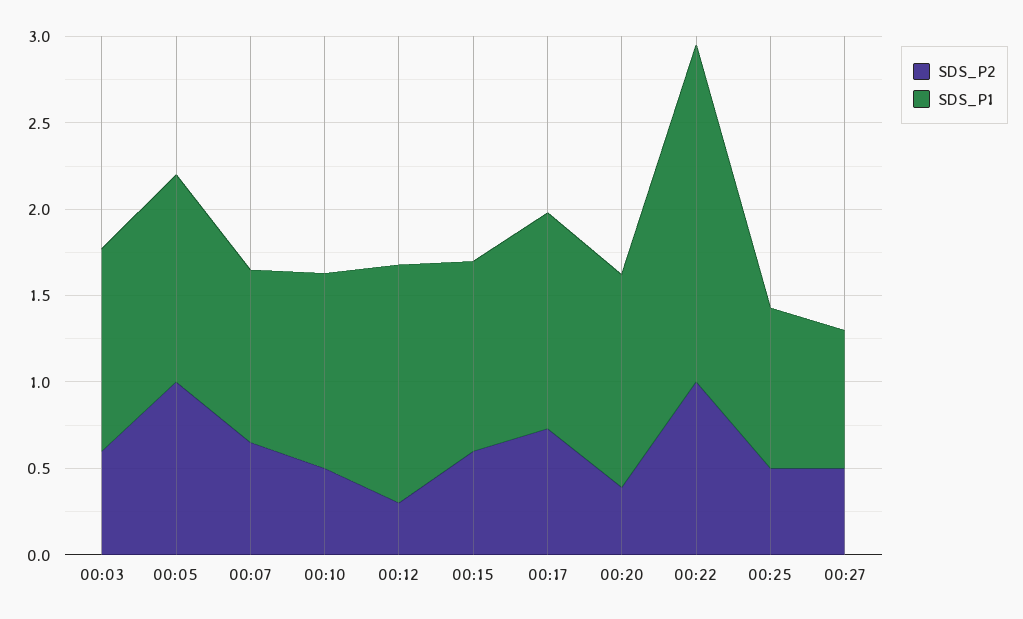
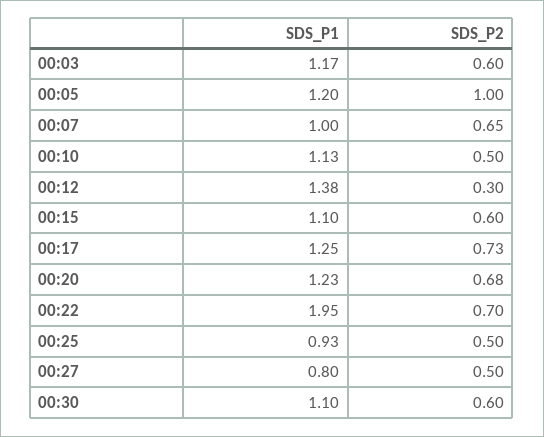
SDS_P2, 00:20: 0.4 -> 0.68
SDS_P2, 00:22: 1 -> 0.7
SDS_P1, 00:30: none -> 1.1
SDS_P2, 00:30: none -> 0.6

